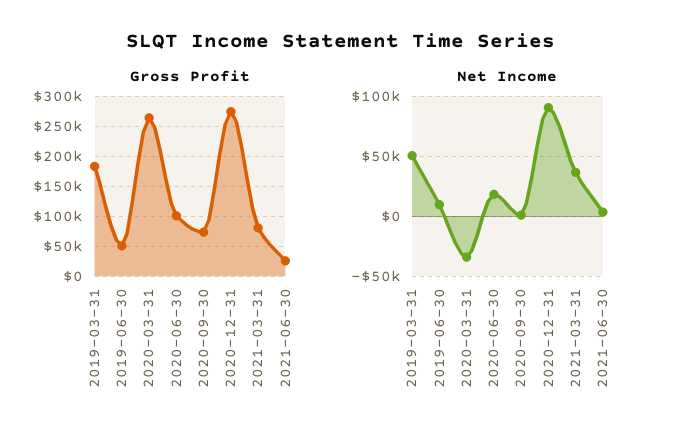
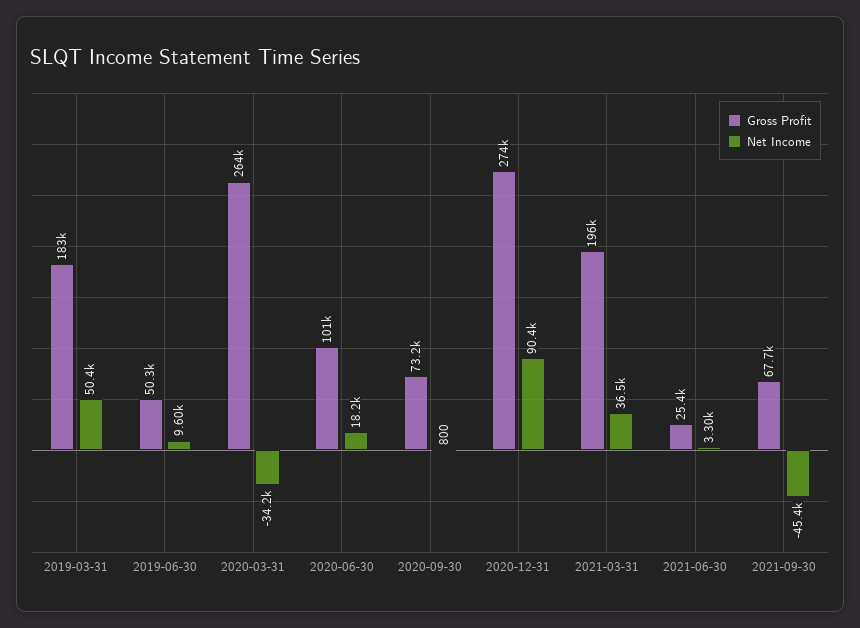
Gross Profit, 2021-03-31: 75000 -> 196000
Gross Profit, 2021-09-30: none -> 67700
Net Income, 2021-09-30: none -> -45400

